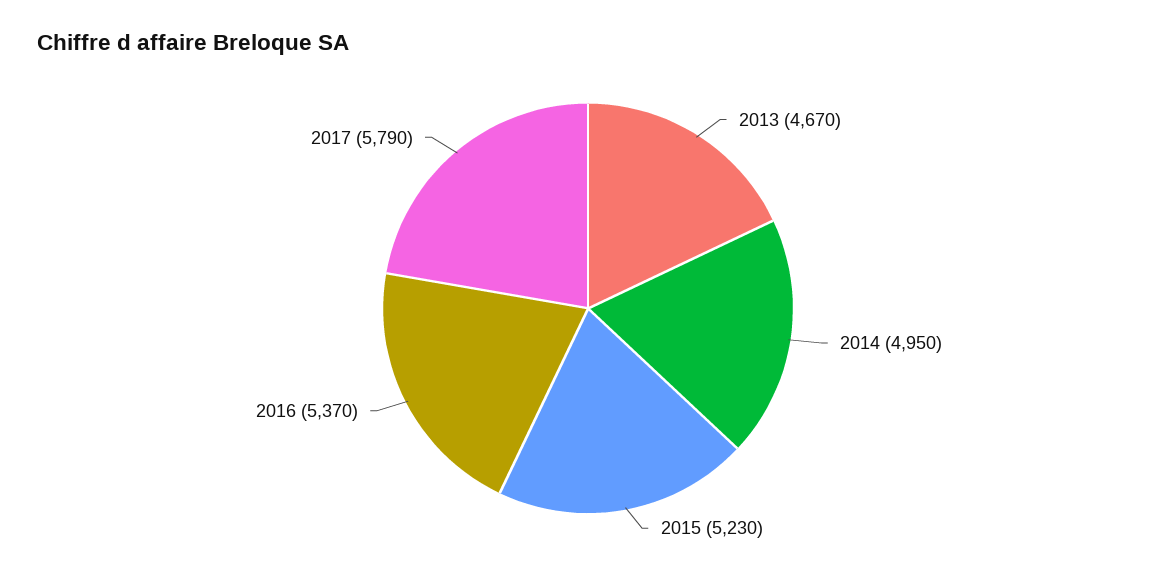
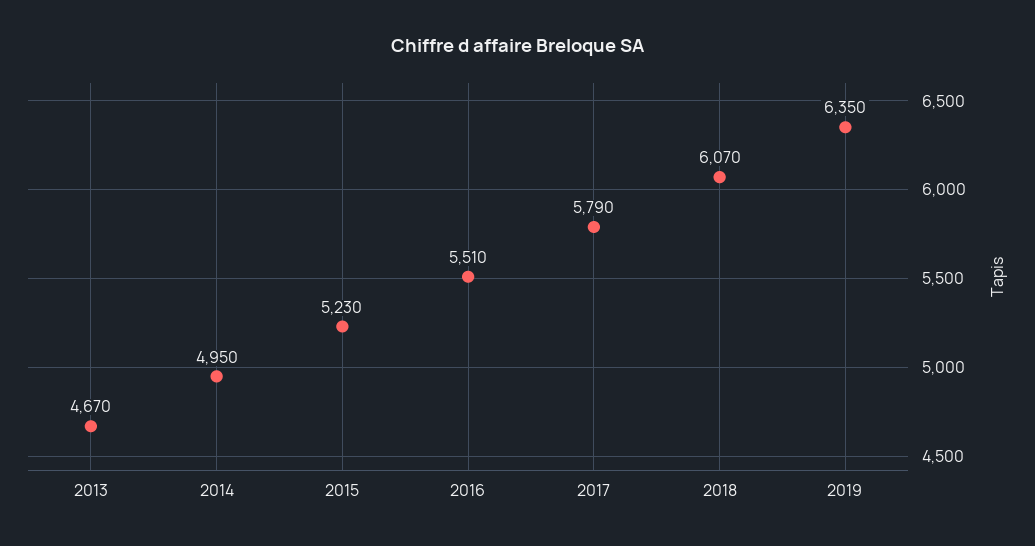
2016: 5370 -> 5510
2018: none -> 6070
2019: none -> 6350

